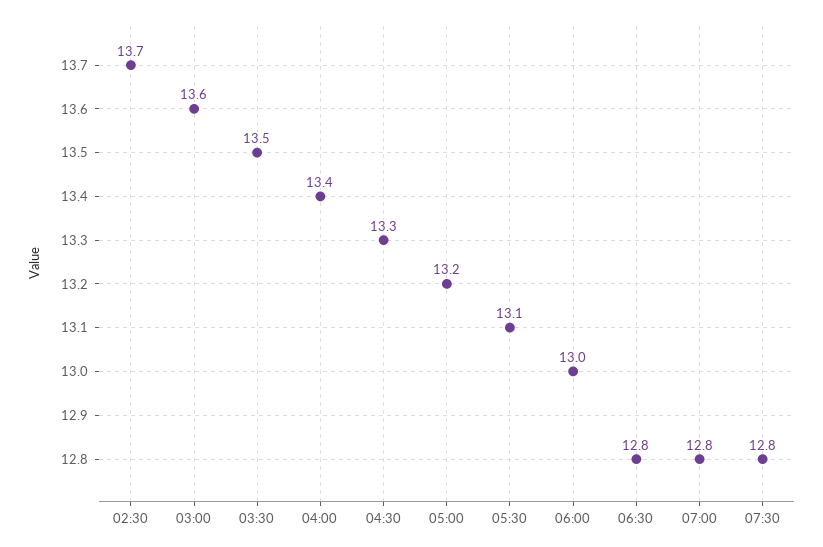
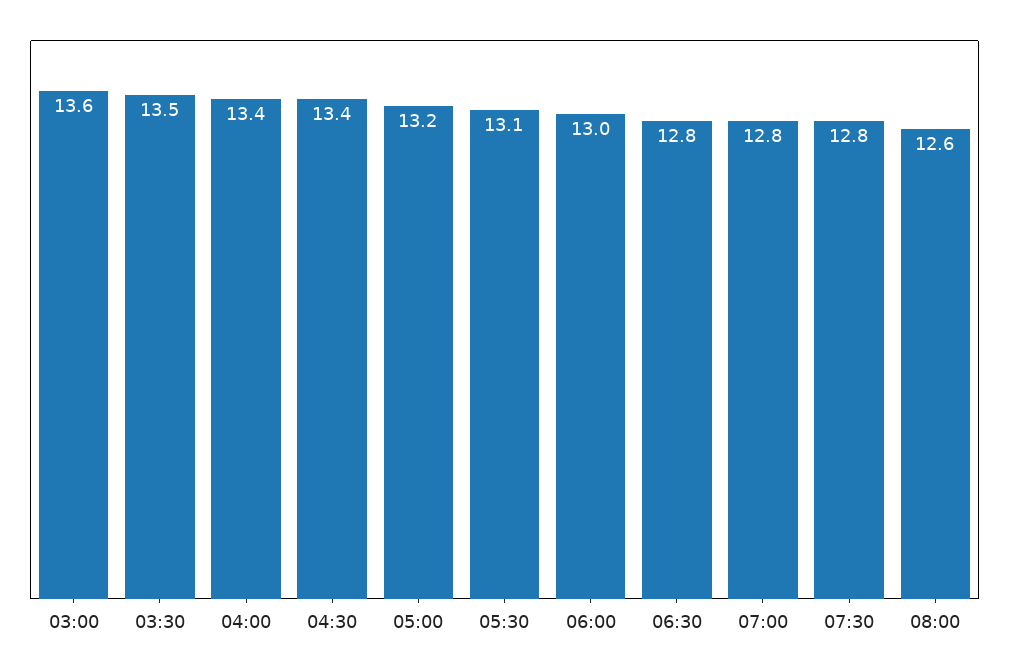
02:30: 13.7 -> none
04:30: 13.3 -> 13.4
08:00: none -> 12.6

